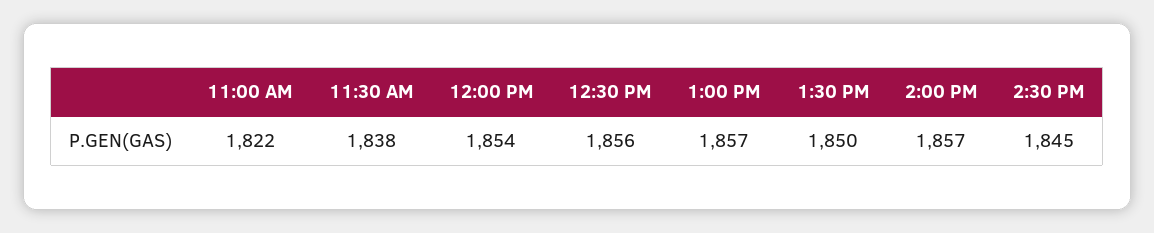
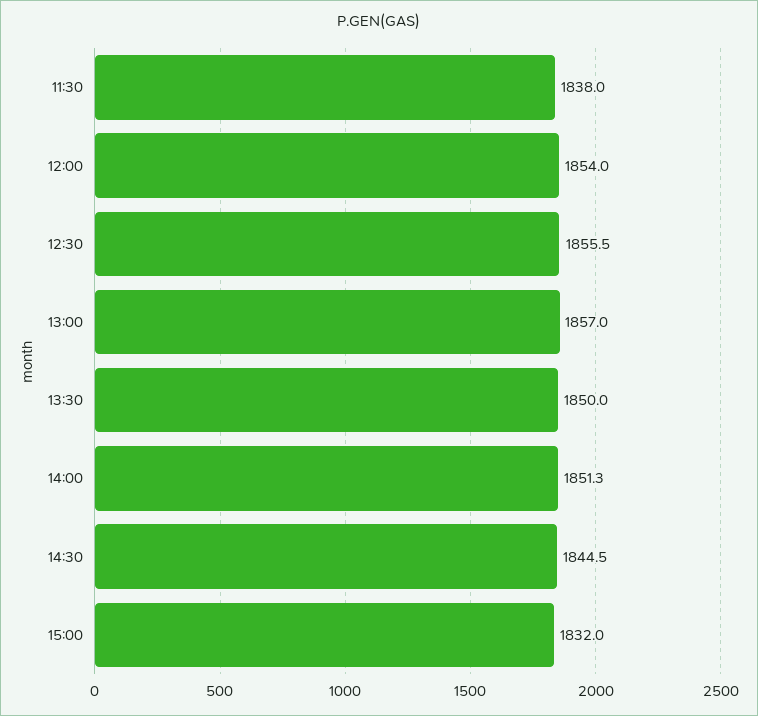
11:00 AM: 1822 -> none
2:00 PM: 1857 -> 1851.3
15:00: none -> 1832

